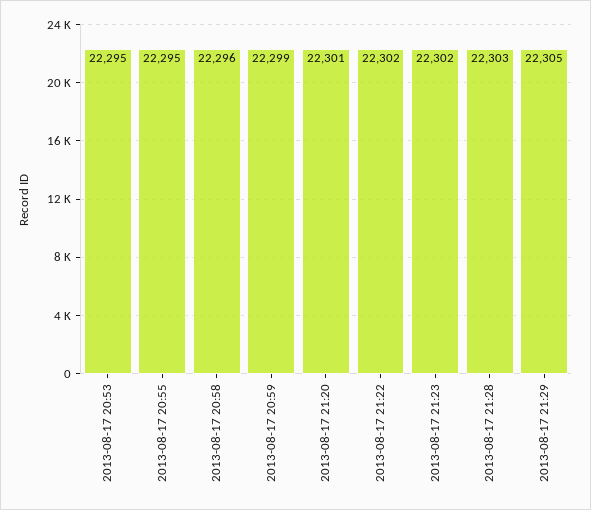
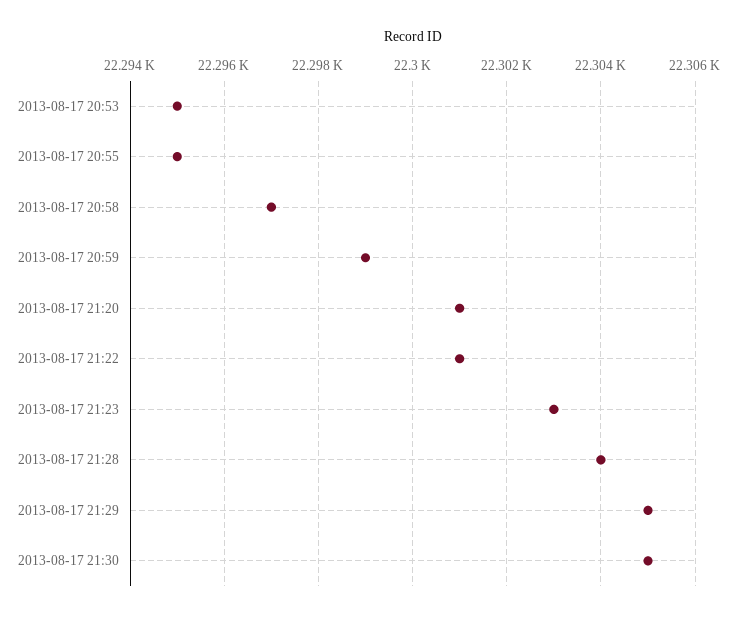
2013-08-17 20:58: 22296 -> 22297
2013-08-17 21:22: 22302 -> 22301
2013-08-17 21:23: 22302 -> 22303
2013-08-17 21:28: 22303 -> 22304
2013-08-17 21:30: none -> 22305

